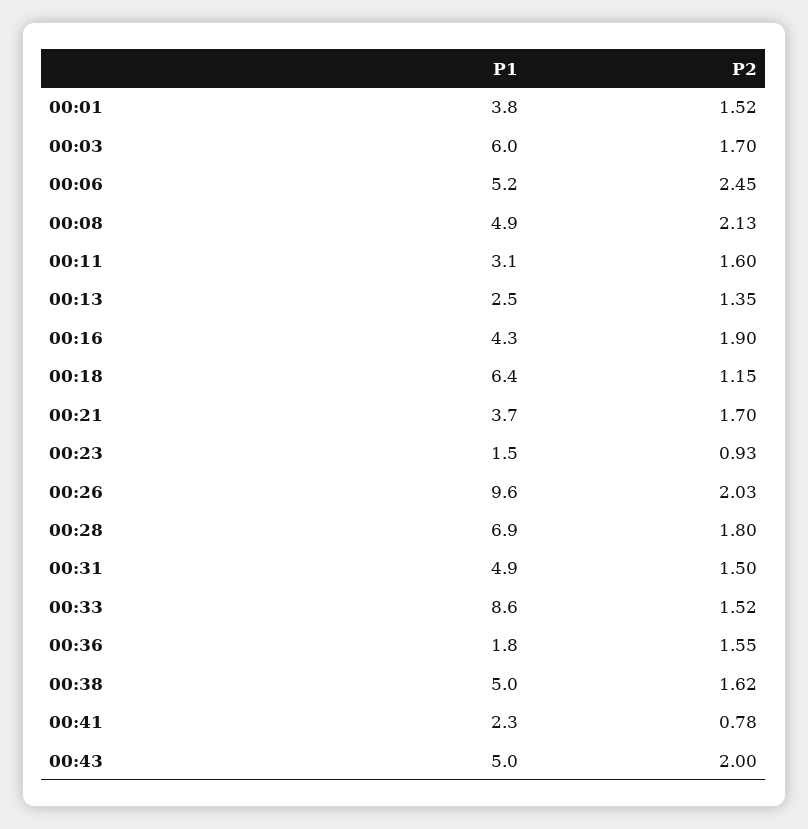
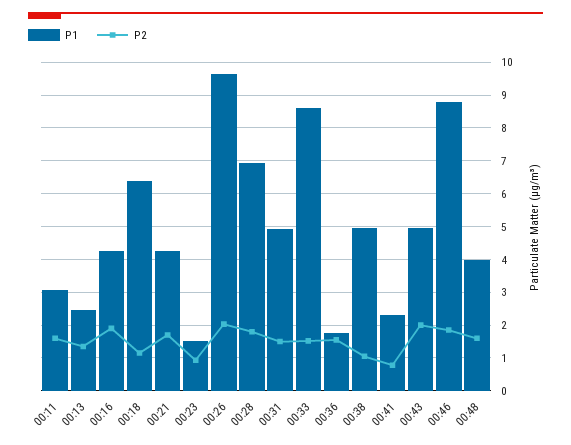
P1, 00:01: 3.8 -> none
P2, 00:01: 1.52 -> none
P1, 00:03: 6 -> none
P2, 00:03: 1.7 -> none
P1, 00:06: 5.2 -> none
P2, 00:06: 2.45 -> none
P1, 00:08: 4.9 -> none
P2, 00:08: 2.13 -> none
P1, 00:21: 3.7 -> 4.2
P2, 00:38: 1.62 -> 1
P1, 00:46: none -> 8.8
P2, 00:46: none -> 1.8
P1, 00:48: none -> 4
P2, 00:48: none -> 1.6

